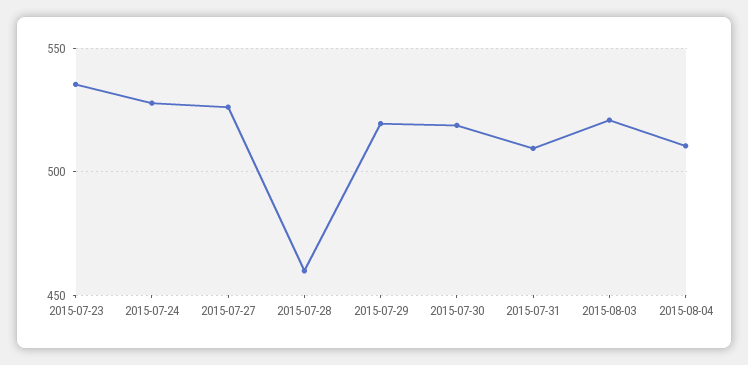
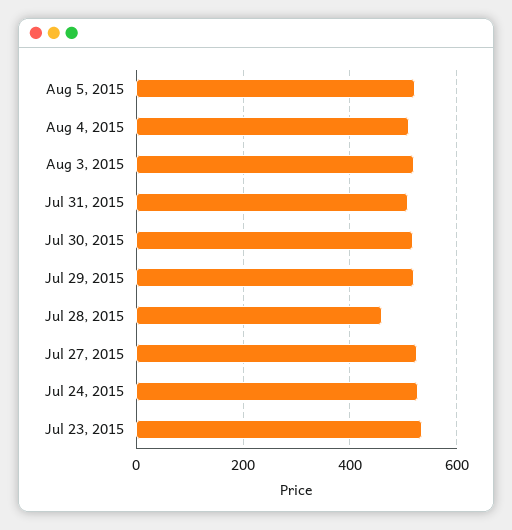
Aug 5, 2015: none -> 520

